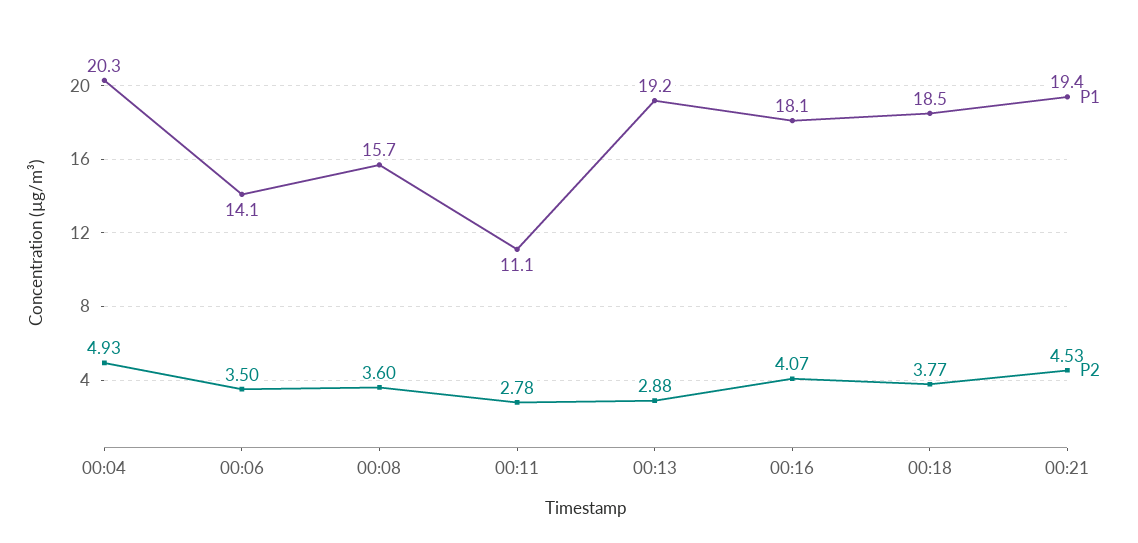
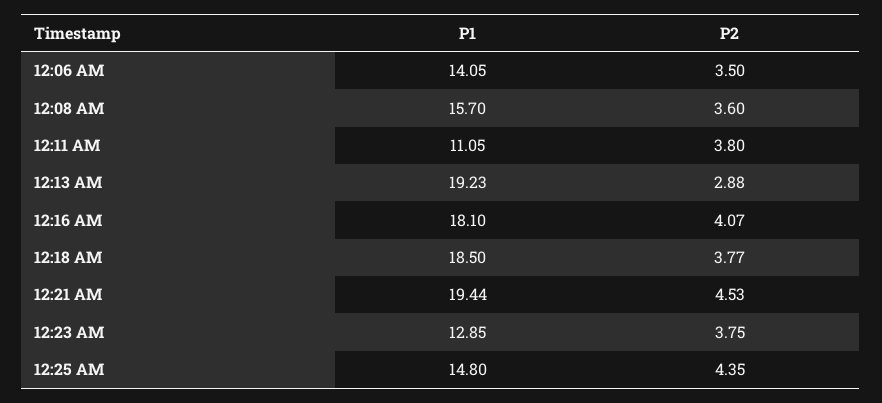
P1, 00:04: 20.3 -> none
P2, 00:04: 4.93 -> none
P2, 00:11: 2.78 -> 3.8
P1, 12:23 AM: none -> 12.85
P2, 12:23 AM: none -> 3.75
P1, 12:25 AM: none -> 14.8
P2, 12:25 AM: none -> 4.35

